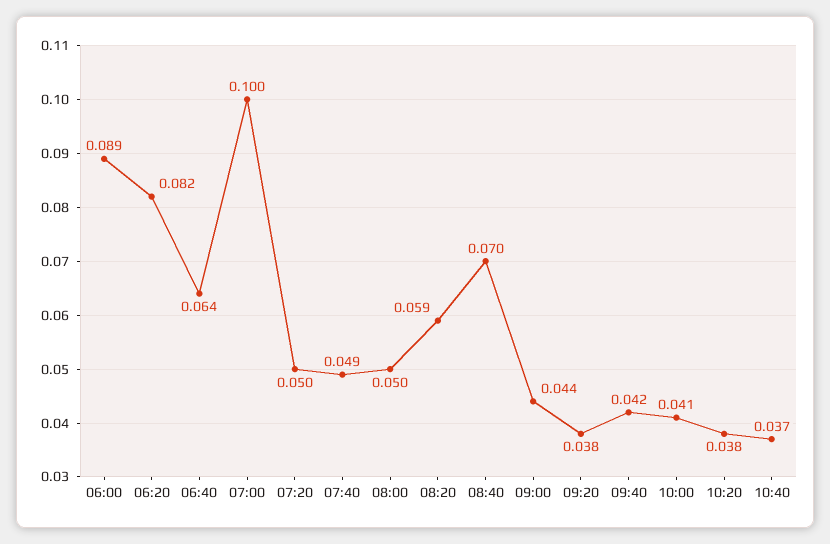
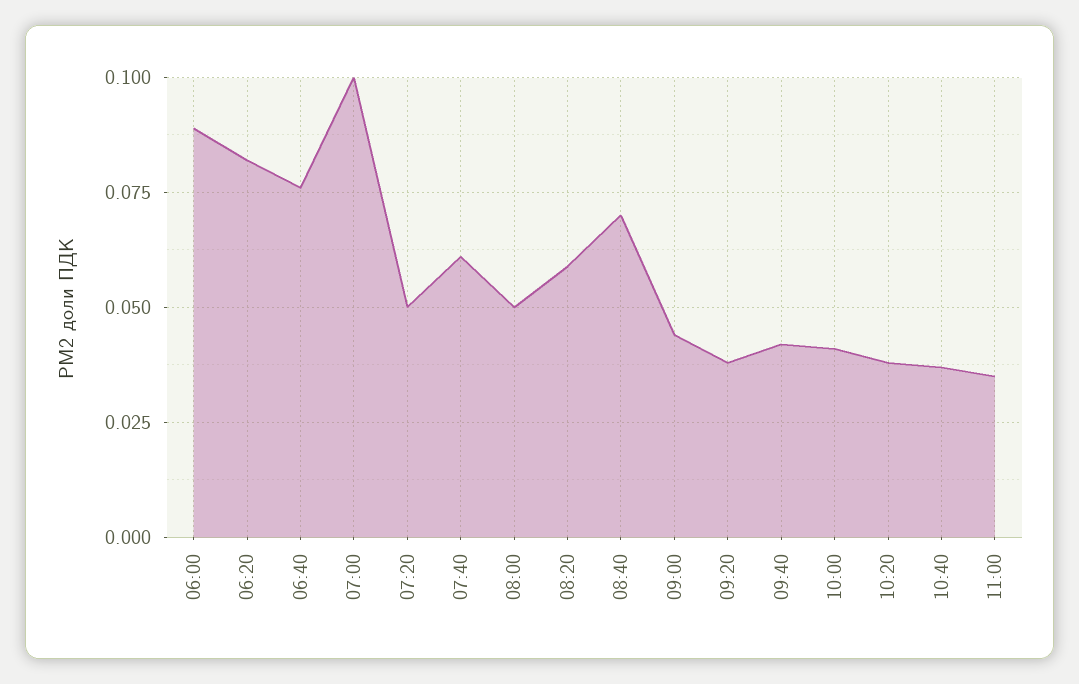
06:40: 0.064 -> 0.075
07:40: 0.049 -> 0.06
11:00: none -> 0.035

